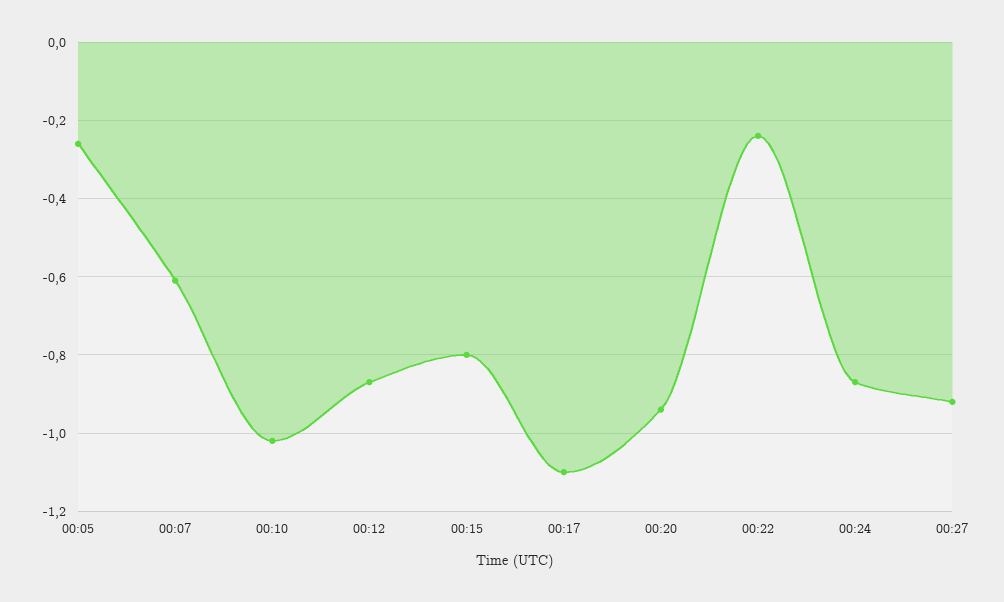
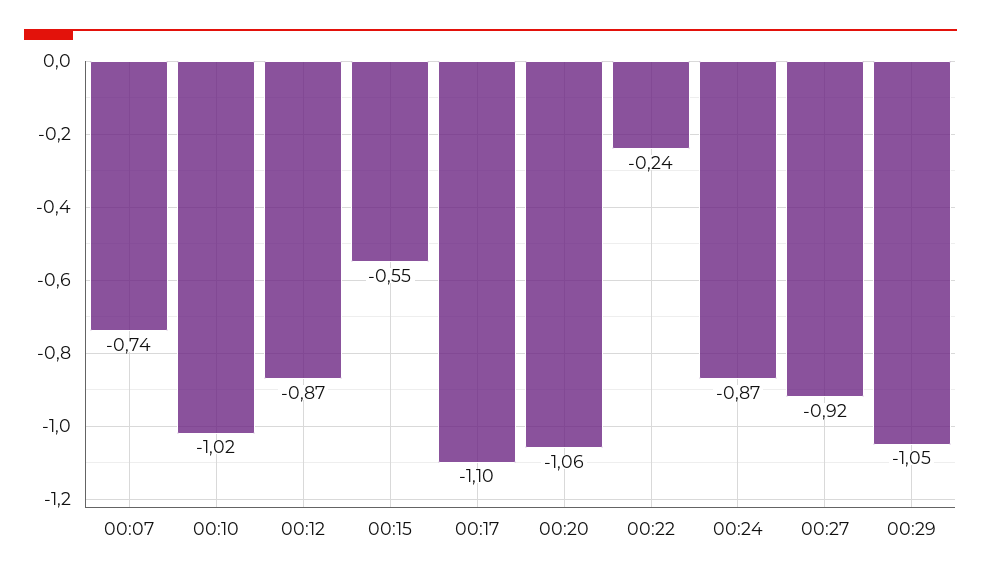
00:05: -0.25 -> none
00:07: -0.6 -> -0.74
00:15: -0.8 -> -0.55
00:20: -0.95 -> -1.06
00:29: none -> -1.05

